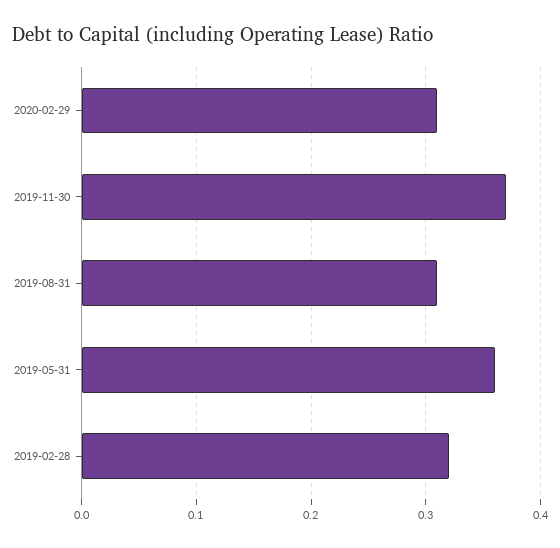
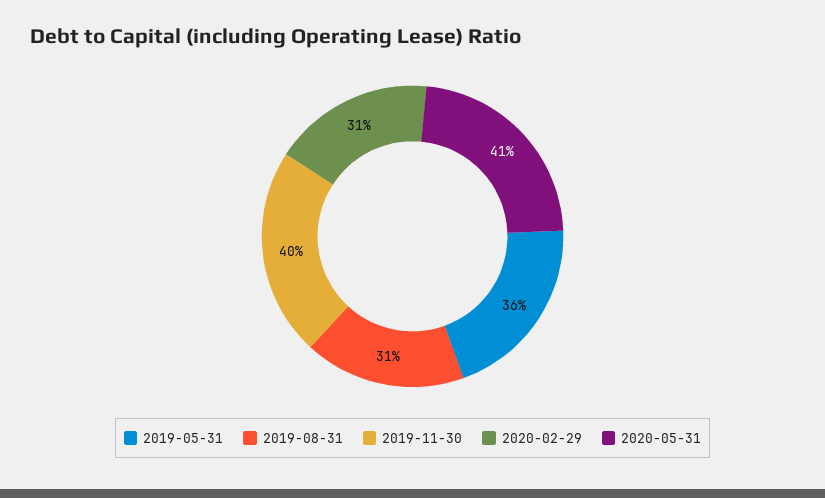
2019-11-30: 0.37 -> 0.4
2019-02-28: 0.32 -> none
2020-05-31: none -> 0.41

